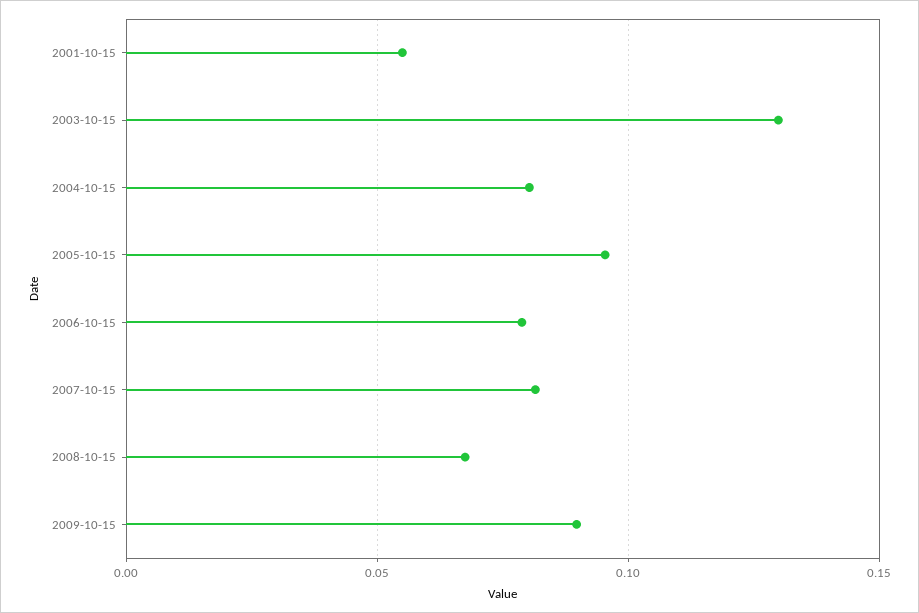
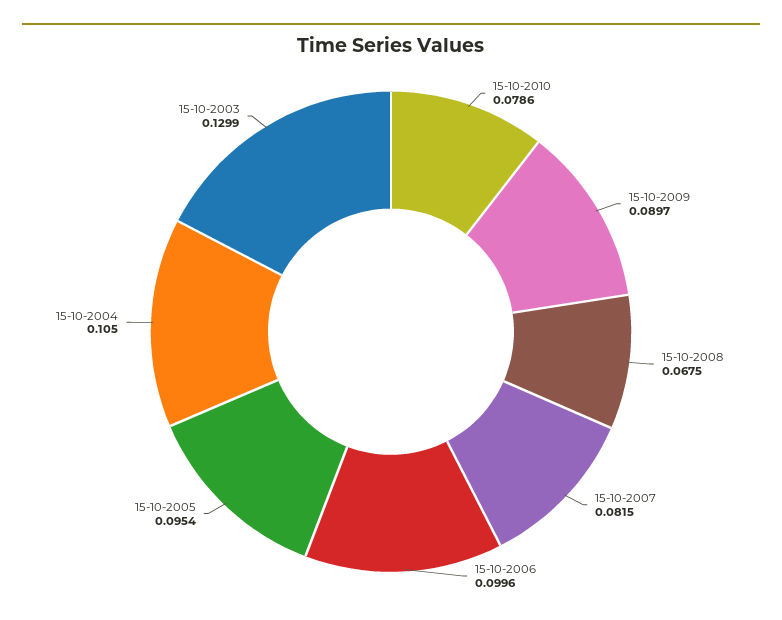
2001-10-15: 0.055 -> none
2004-10-15: 0.08 -> 0.105
2006-10-15: 0.08 -> 0.0996
15-10-2010: none -> 0.0786

